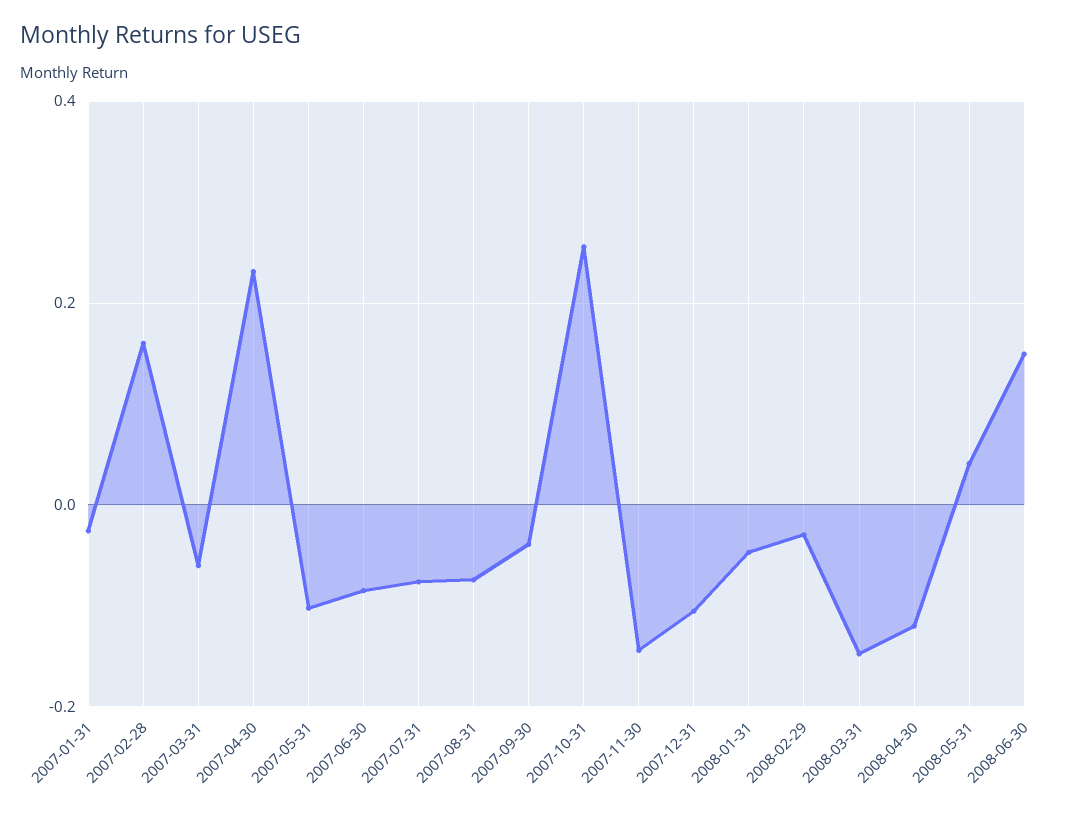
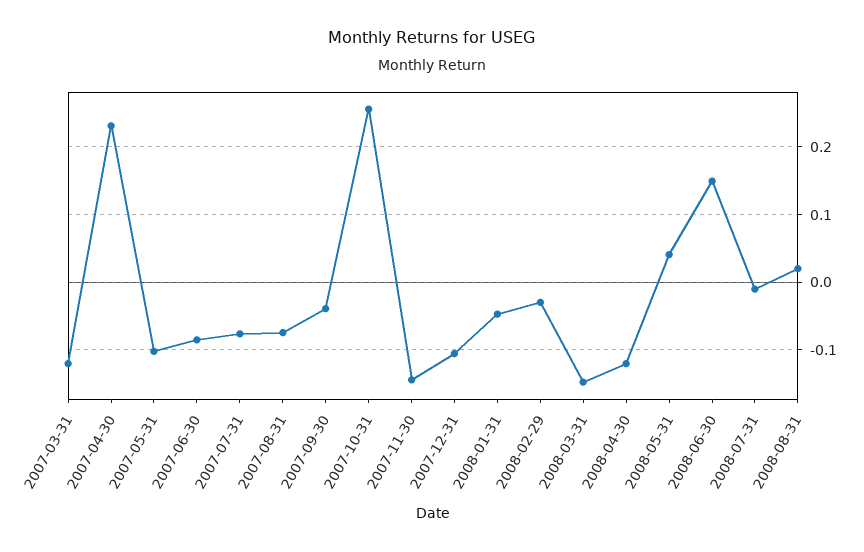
2007-01-31: -0.02 -> none
2007-02-28: 0.16 -> none
2007-03-31: -0.06 -> -0.12
2008-07-31: none -> -0.01
2008-08-31: none -> 0.02

